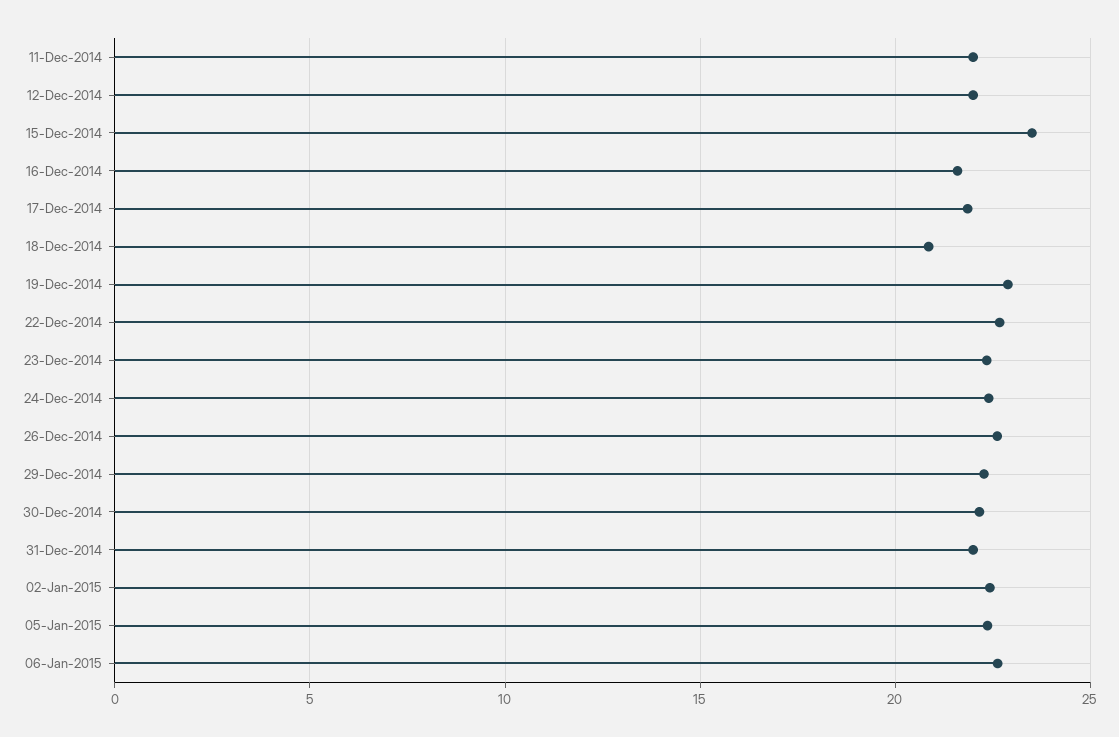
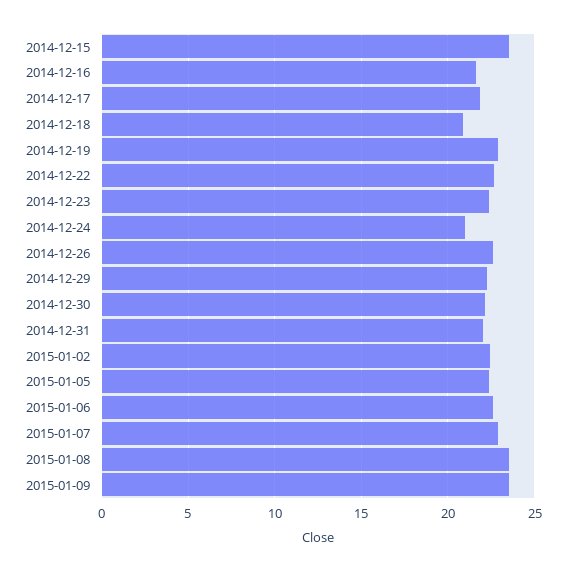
11-Dec-2014: 22 -> none
12-Dec-2014: 22 -> none
24-Dec-2014: 22.5 -> 21
2015-01-07: none -> 23
2015-01-08: none -> 23.5
2015-01-09: none -> 23.5

